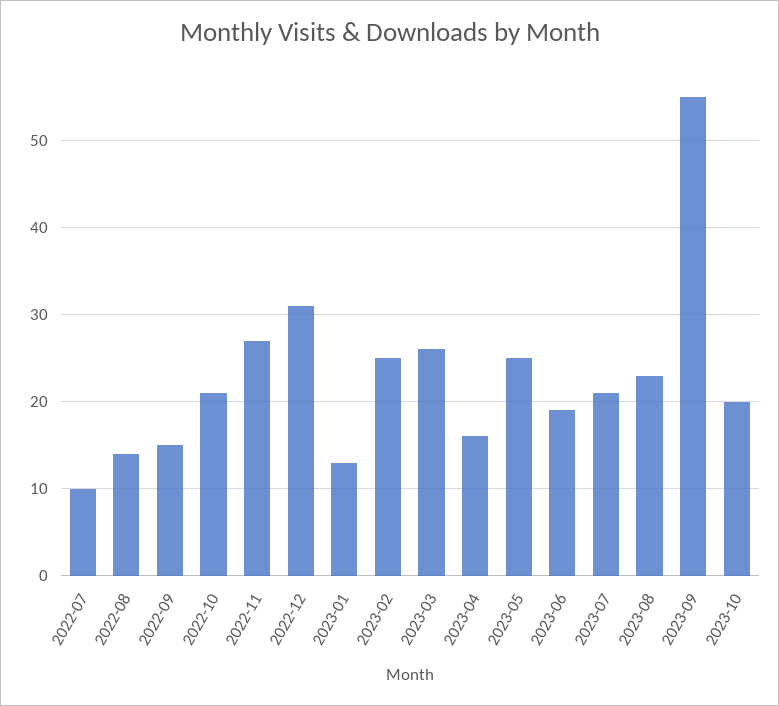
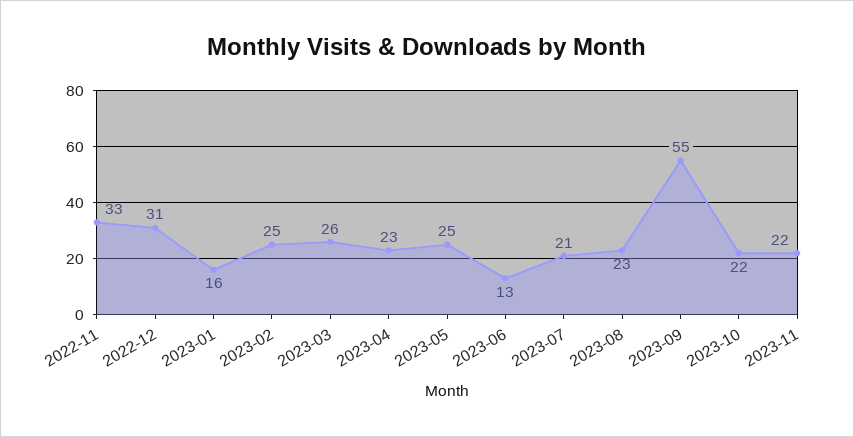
2022-07: 10 -> none
2022-08: 14 -> none
2022-09: 15 -> none
2022-10: 21 -> none
2022-11: 27 -> 33
2023-01: 13 -> 16
2023-04: 16 -> 23
2023-06: 19 -> 13
2023-10: 20 -> 22
2023-11: none -> 22

